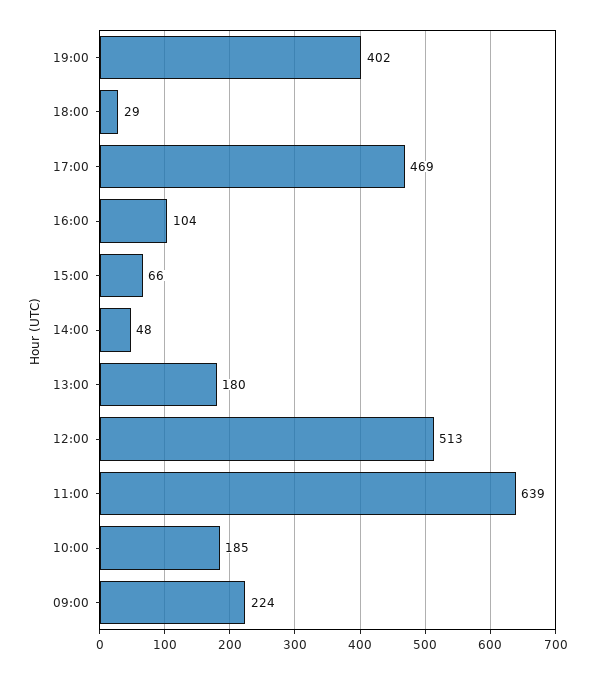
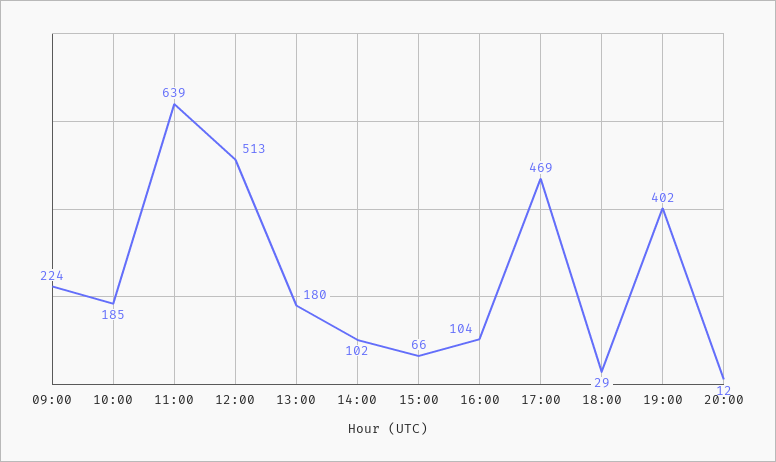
14:00: 48 -> 102
20:00: none -> 12

